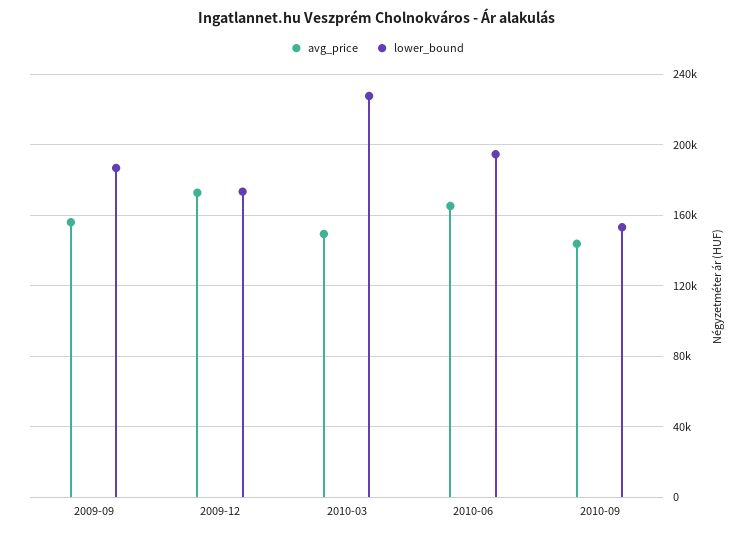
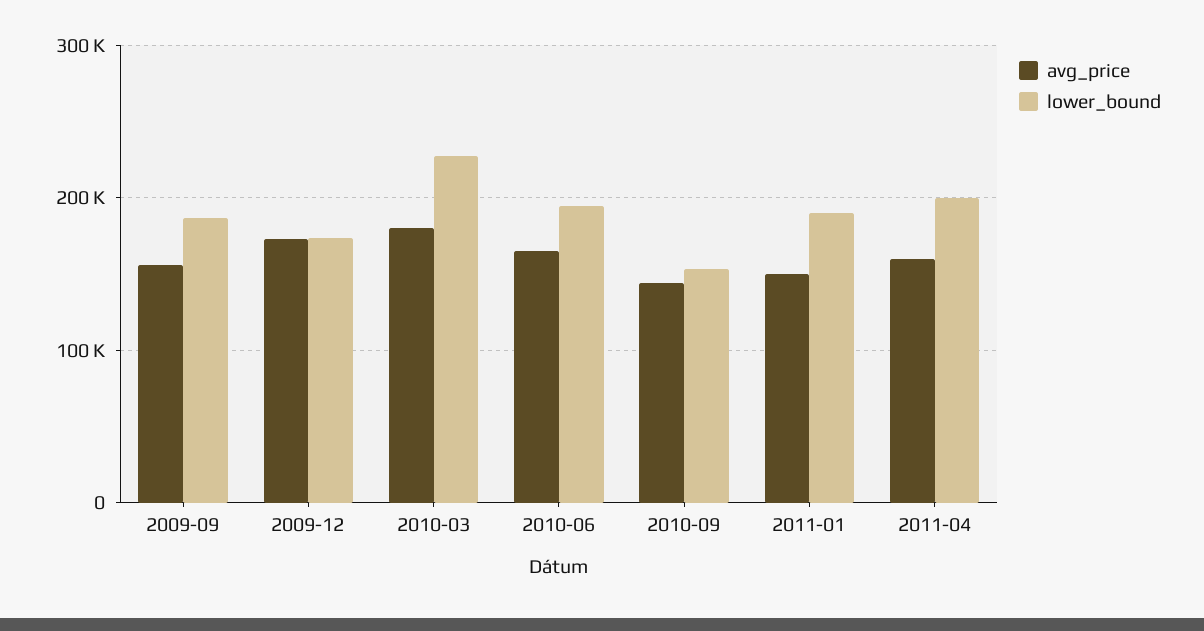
avg_price, 2010-03: 150000 -> 180000
avg_price, 2011-01: none -> 150000
lower_bound, 2011-01: none -> 190000
avg_price, 2011-04: none -> 160000
lower_bound, 2011-04: none -> 200000

